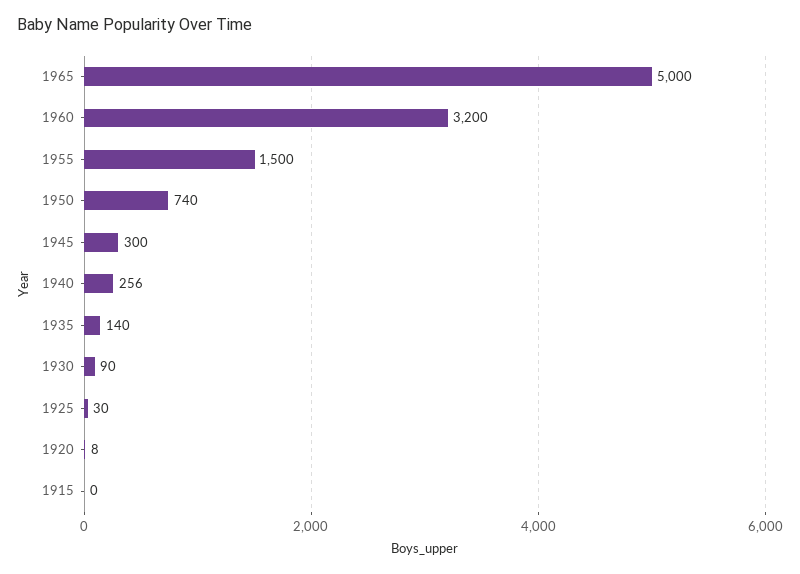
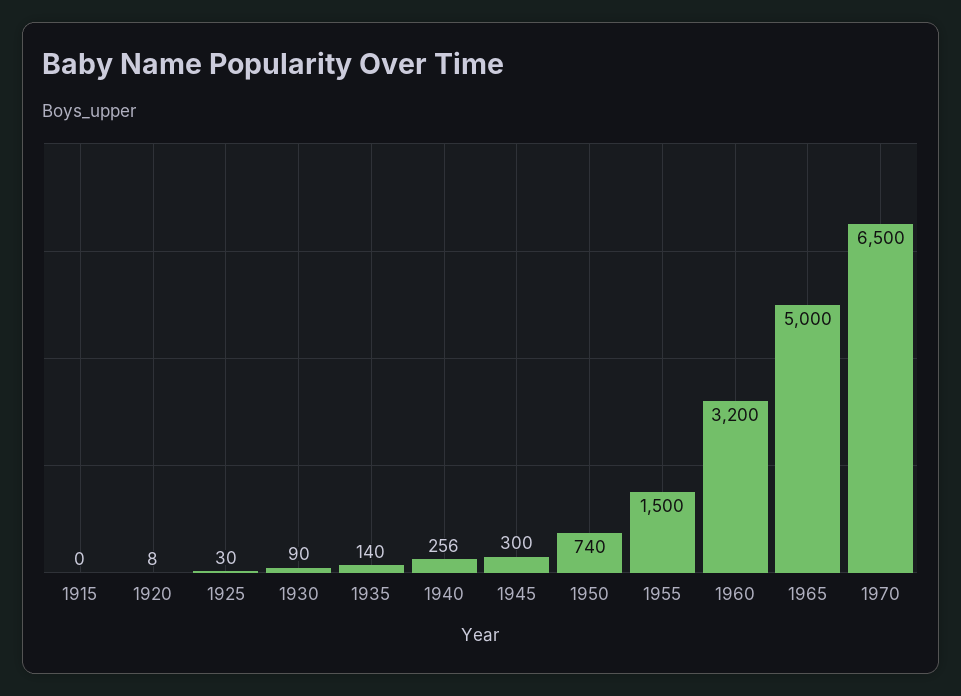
1970: none -> 6500

